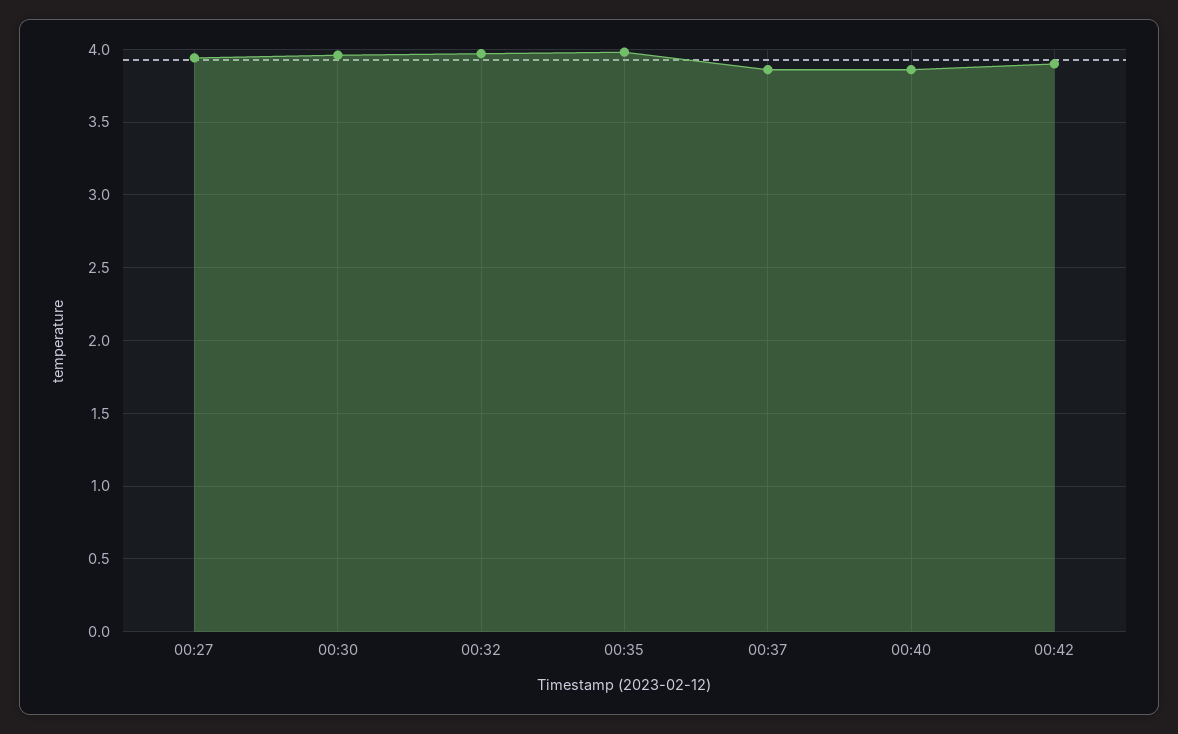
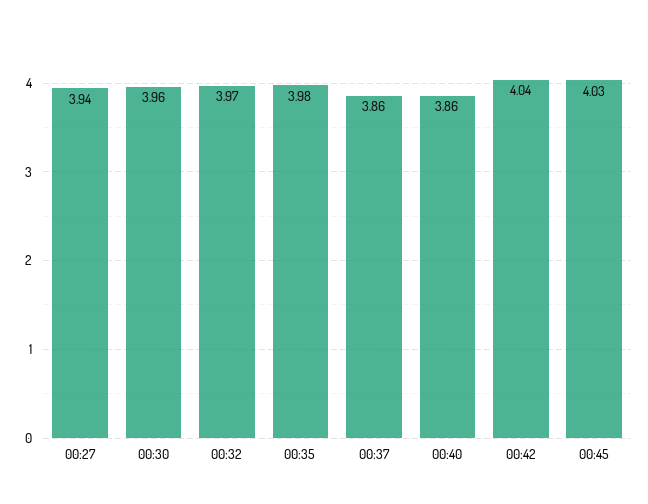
00:42: 3.9 -> 4.04
00:45: none -> 4.03

